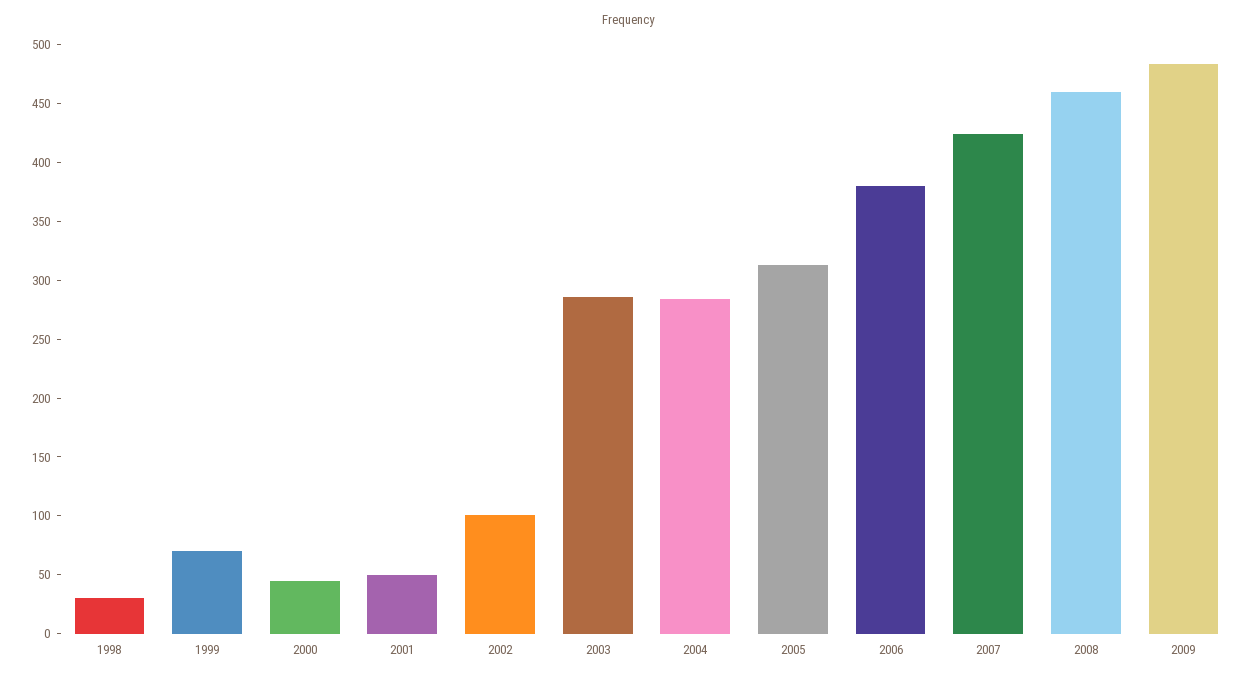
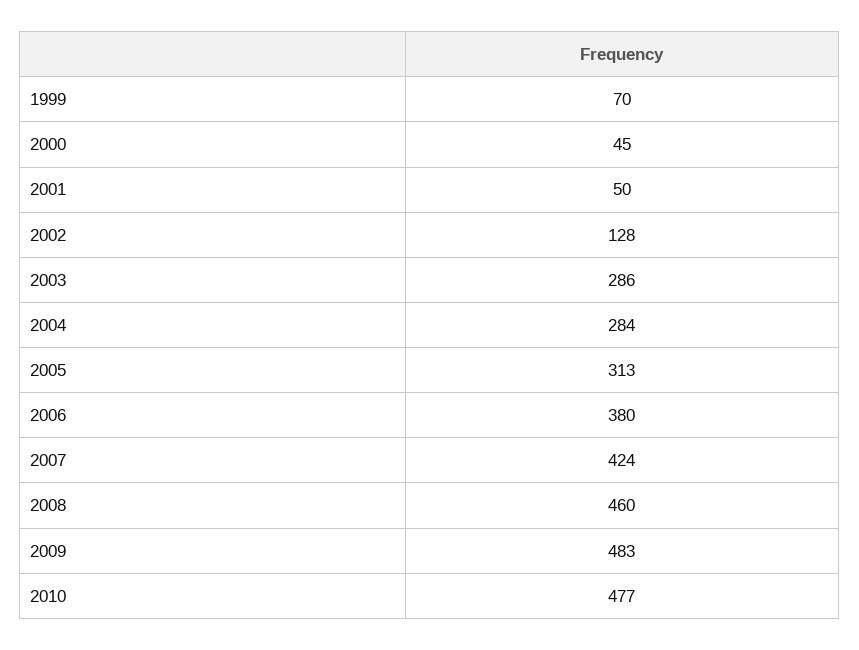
1998: 30 -> none
2002: 100 -> 128
2010: none -> 477

